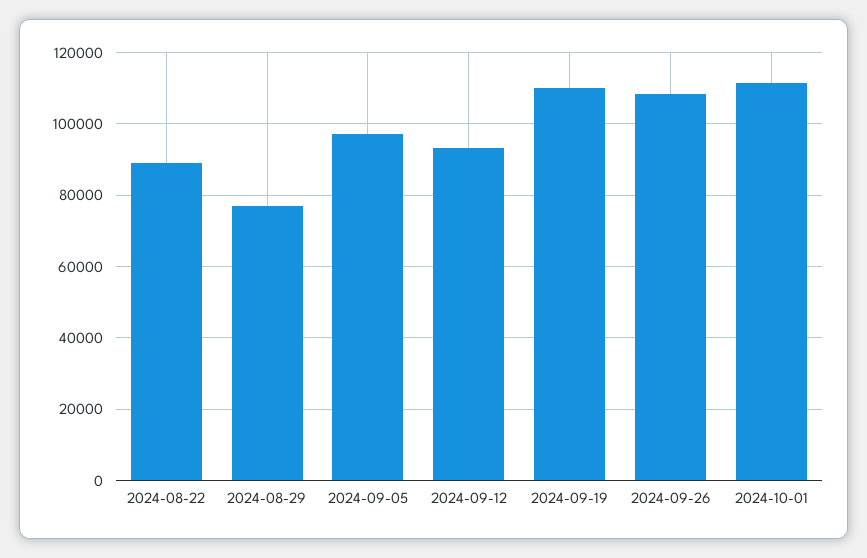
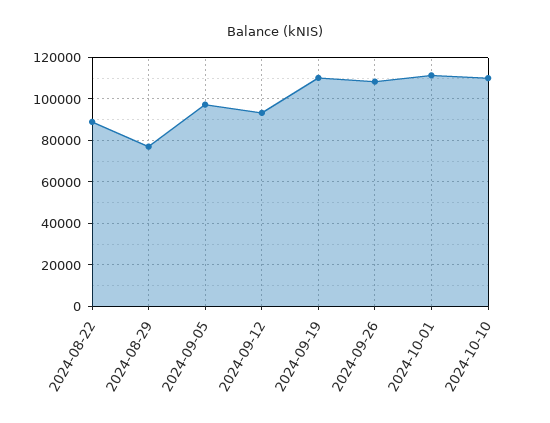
2024-10-10: none -> 110000

